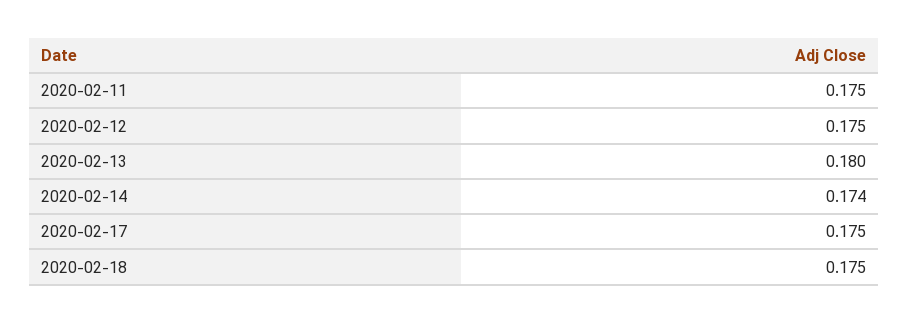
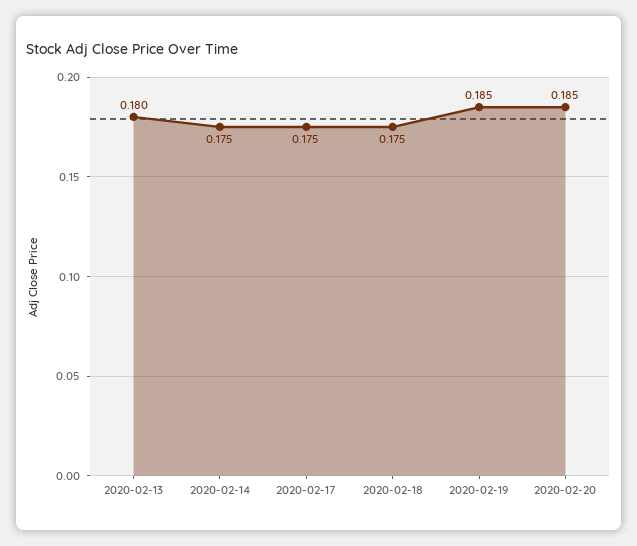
2020-02-11: 0.175 -> none
2020-02-12: 0.175 -> none
2020-02-14: 0.174 -> 0.175
2020-02-19: none -> 0.185
2020-02-20: none -> 0.185

